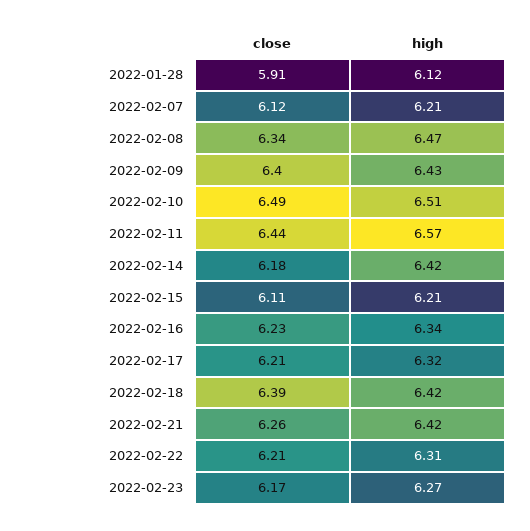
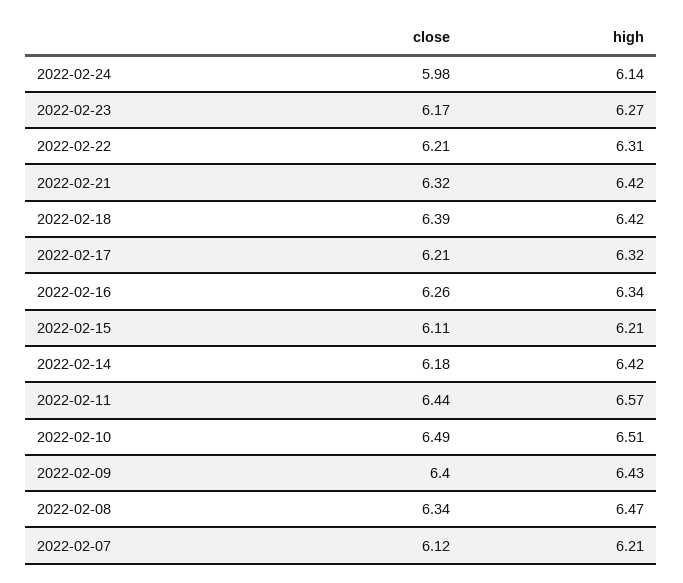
close, 2022-01-28: 5.91 -> none
high, 2022-01-28: 6.12 -> none
close, 2022-02-16: 6.23 -> 6.26
close, 2022-02-21: 6.26 -> 6.32
close, 2022-02-24: none -> 5.98
high, 2022-02-24: none -> 6.14

